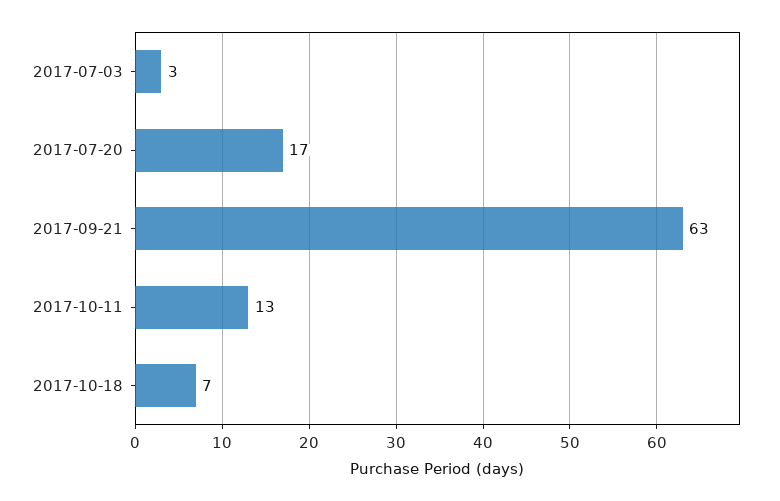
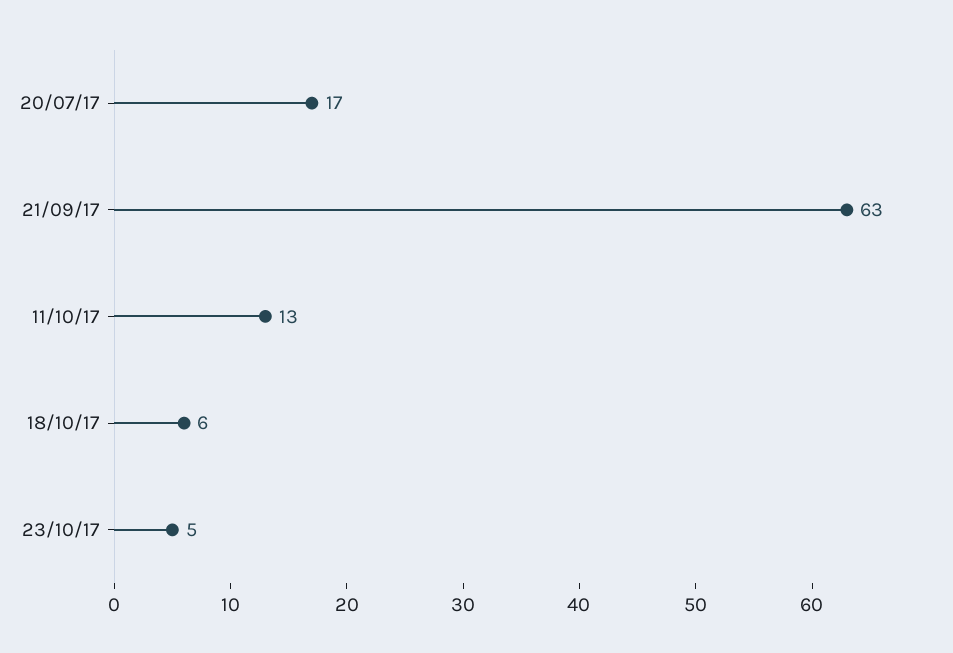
2017-07-03: 3 -> none
2017-10-18: 7 -> 6
23/10/17: none -> 5

